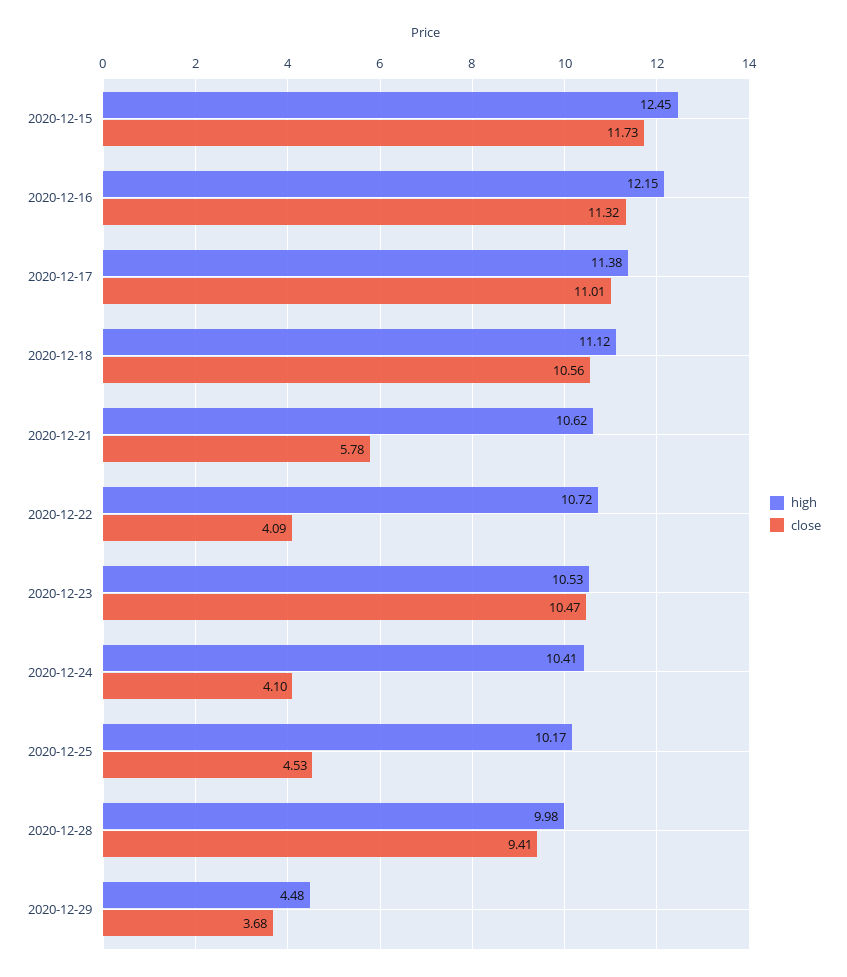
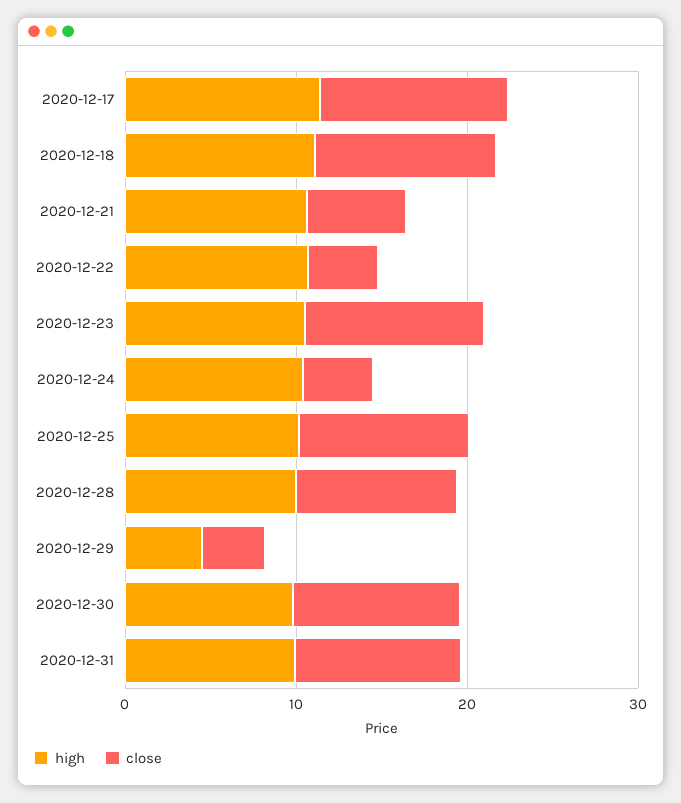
high, 2020-12-15: 12.45 -> none
close, 2020-12-15: 11.73 -> none
high, 2020-12-16: 12.15 -> none
close, 2020-12-16: 11.32 -> none
close, 2020-12-25: 4.53 -> 10
high, 2020-12-30: none -> 10
close, 2020-12-30: none -> 10
high, 2020-12-31: none -> 10
close, 2020-12-31: none -> 10

